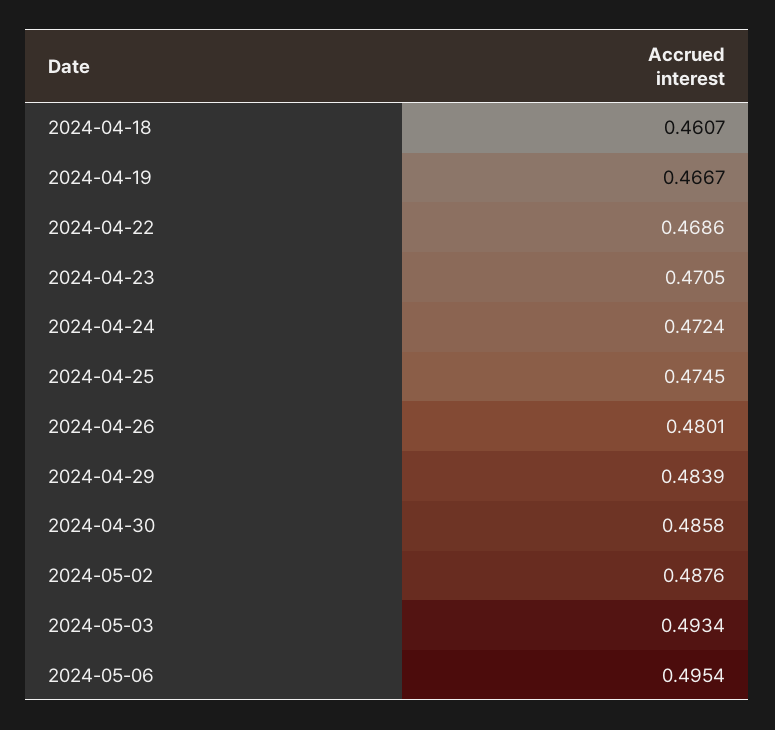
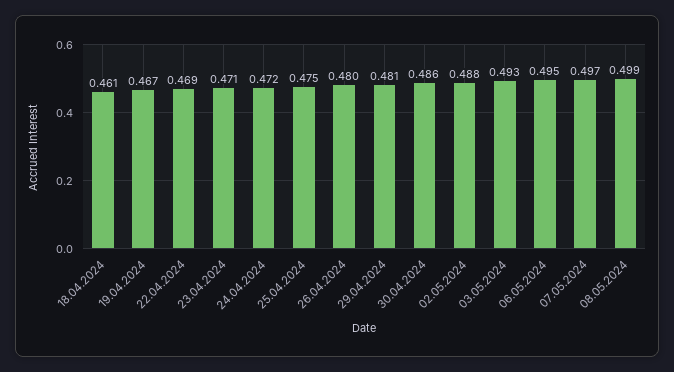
2024-04-29: 0.4839 -> 0.481
07.05.2024: none -> 0.497
08.05.2024: none -> 0.499

